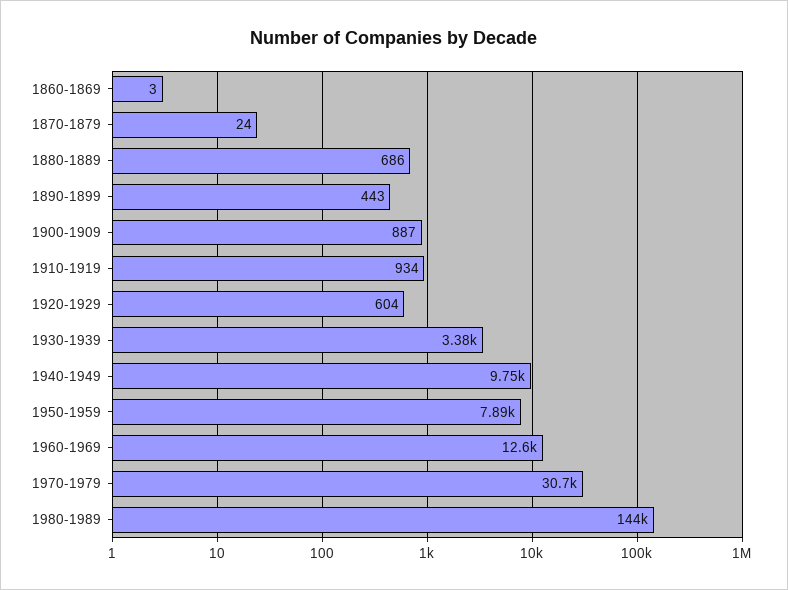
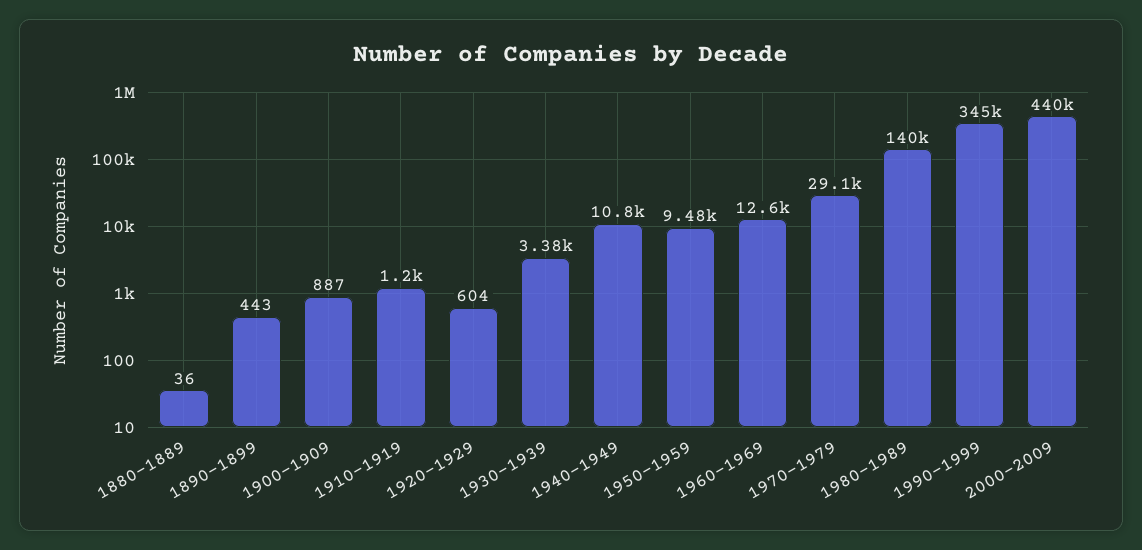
1860-1869: 3 -> none
1870-1879: 24 -> none
1880-1889: 686 -> 36
1910-1919: 934 -> 1200
1940-1949: 9750 -> 10800
1950-1959: 7890 -> 9480
1970-1979: 30700 -> 29100
1980-1989: 144000 -> 140000
1990-1999: none -> 345000
2000-2009: none -> 440000

